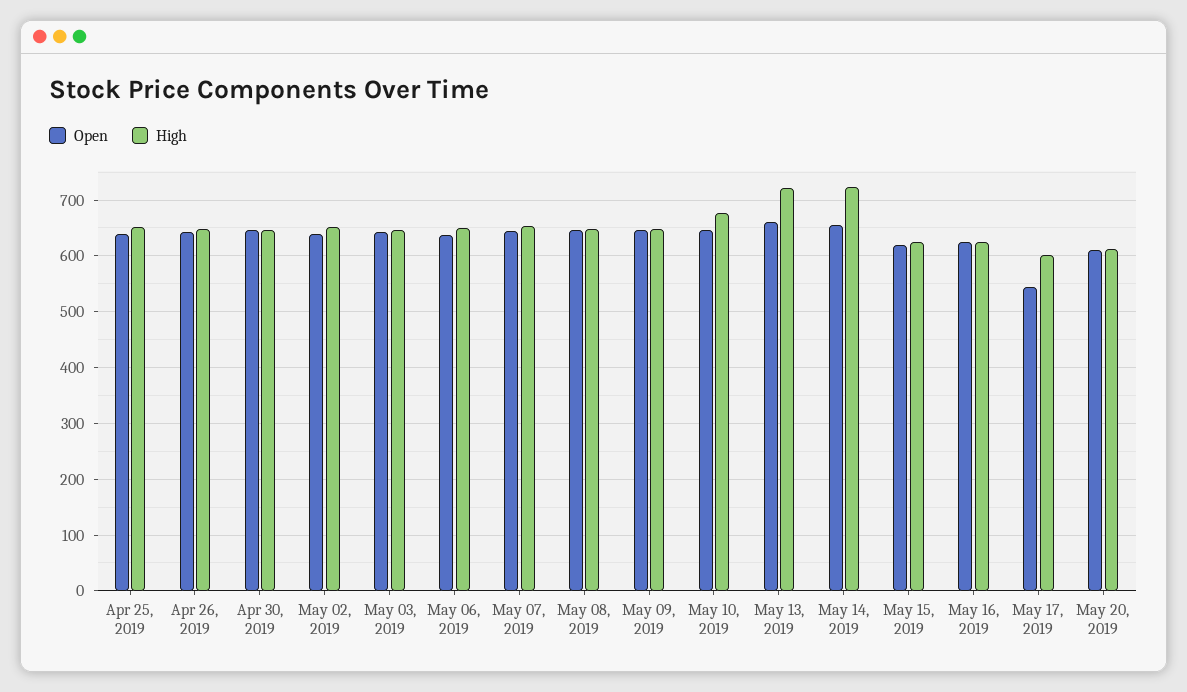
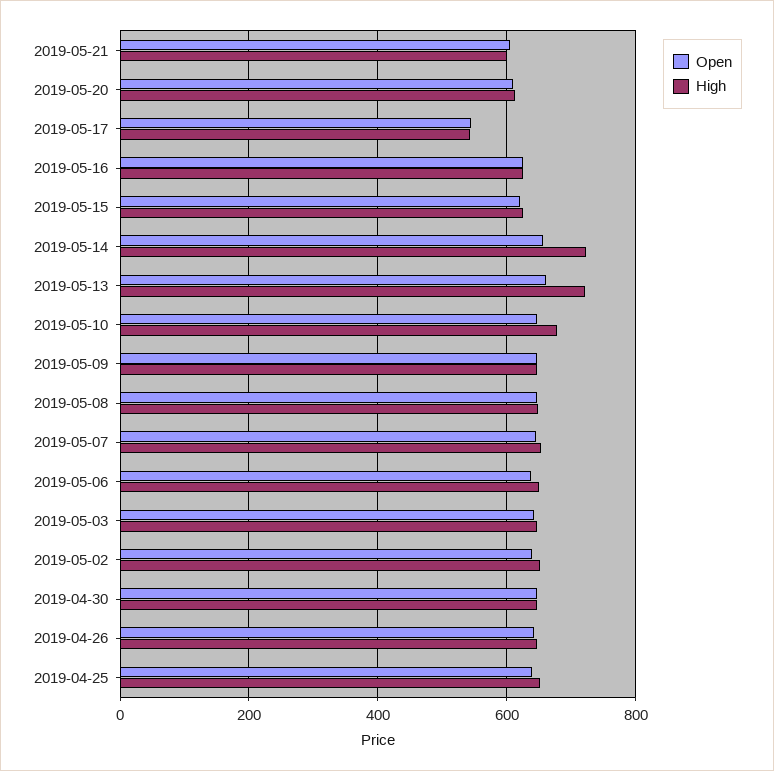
High, May 17, 2019: 600 -> 540
Open, 2019-05-21: none -> 600
High, 2019-05-21: none -> 600

